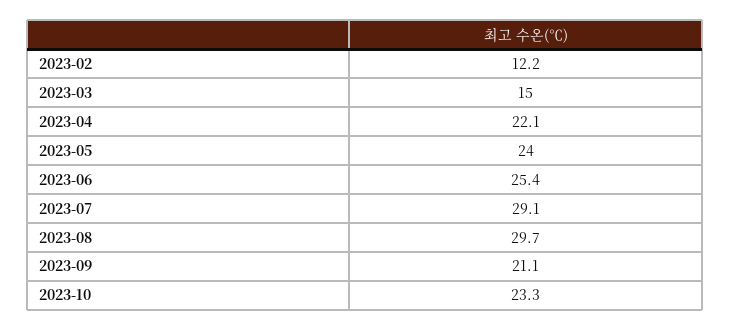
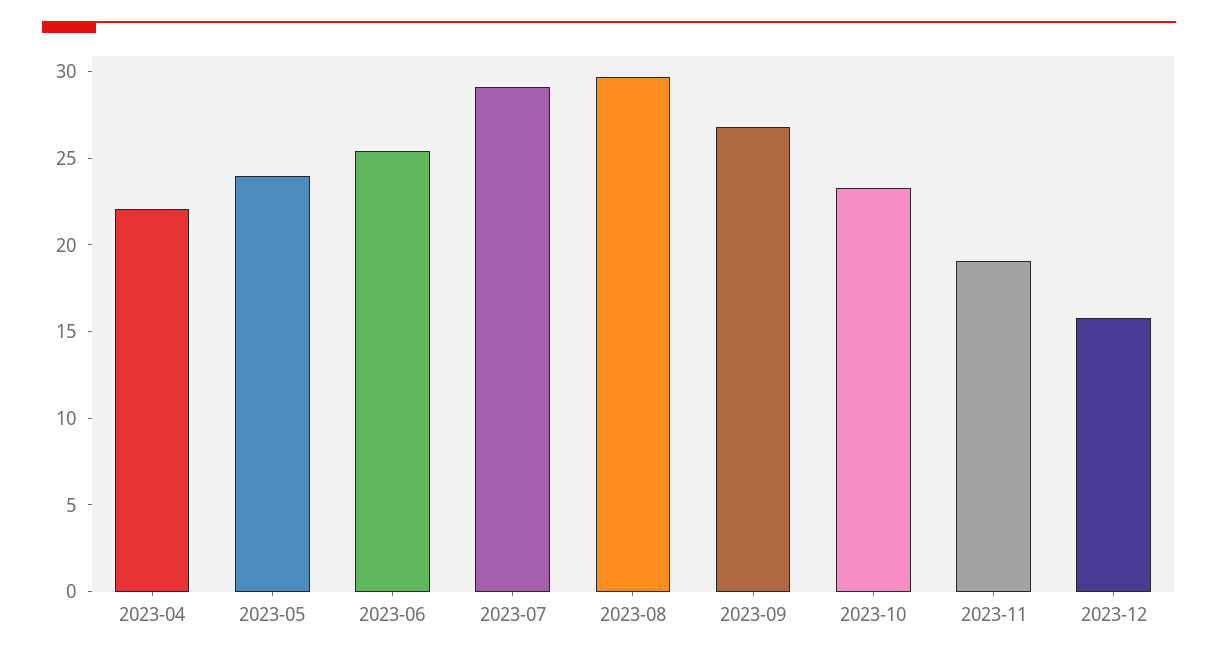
2023-02: 12.2 -> none
2023-03: 15 -> none
2023-09: 21.1 -> 27
2023-11: none -> 19
2023-12: none -> 16

